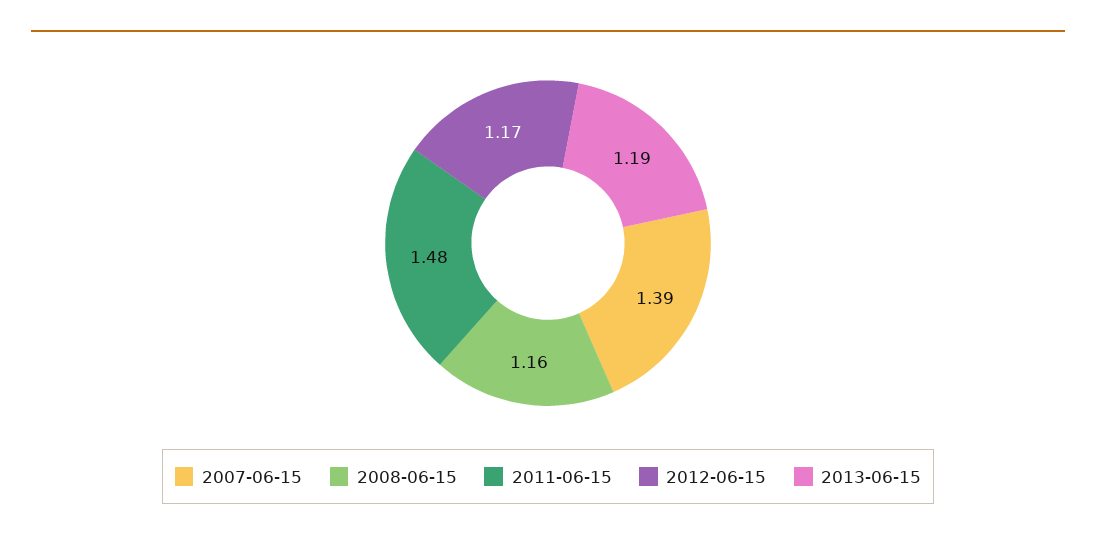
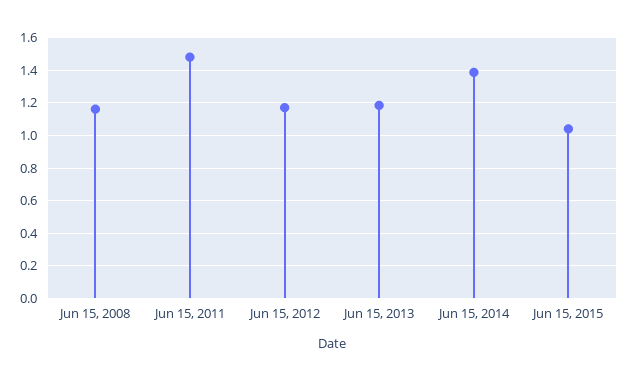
2007-06-15: 1.39 -> none
Jun 15, 2014: none -> 1.4
Jun 15, 2015: none -> 1.05

